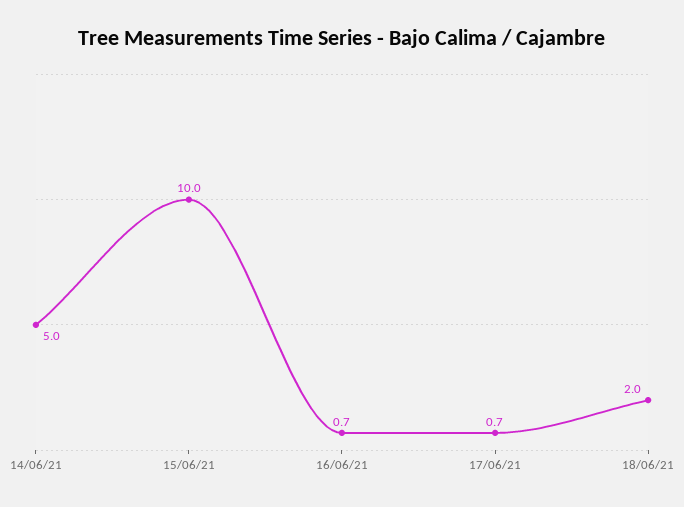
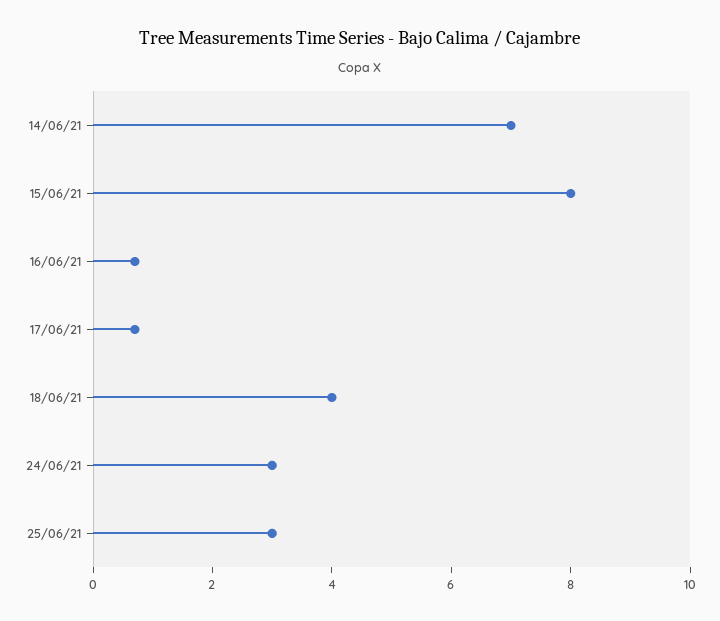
14/06/21: 5 -> 7
15/06/21: 10 -> 8
18/06/21: 2 -> 4
24/06/21: none -> 3
25/06/21: none -> 3

